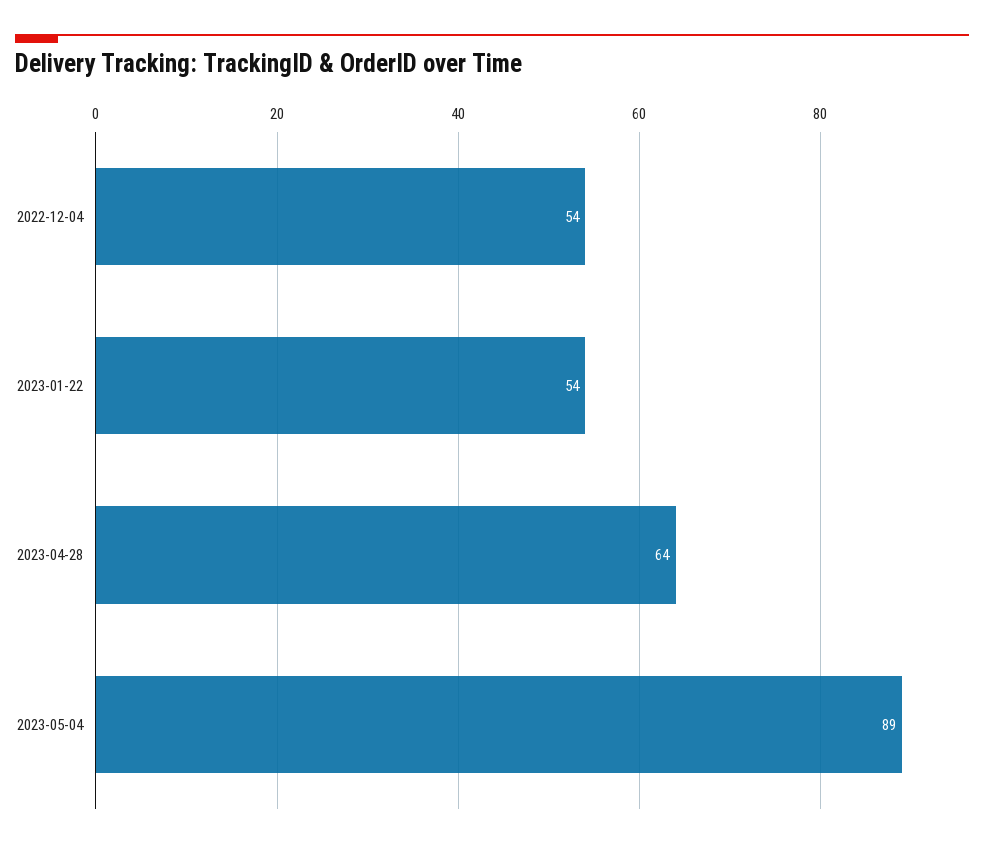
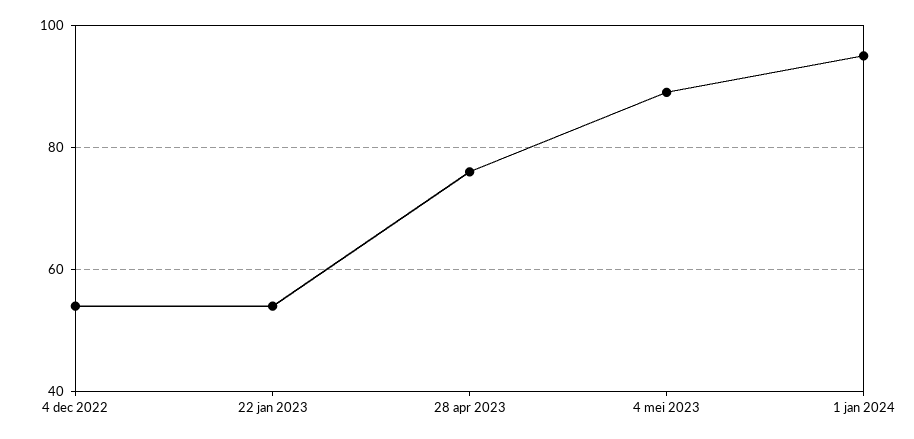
2023-04-28: 64 -> 75
1 jan 2024: none -> 95

